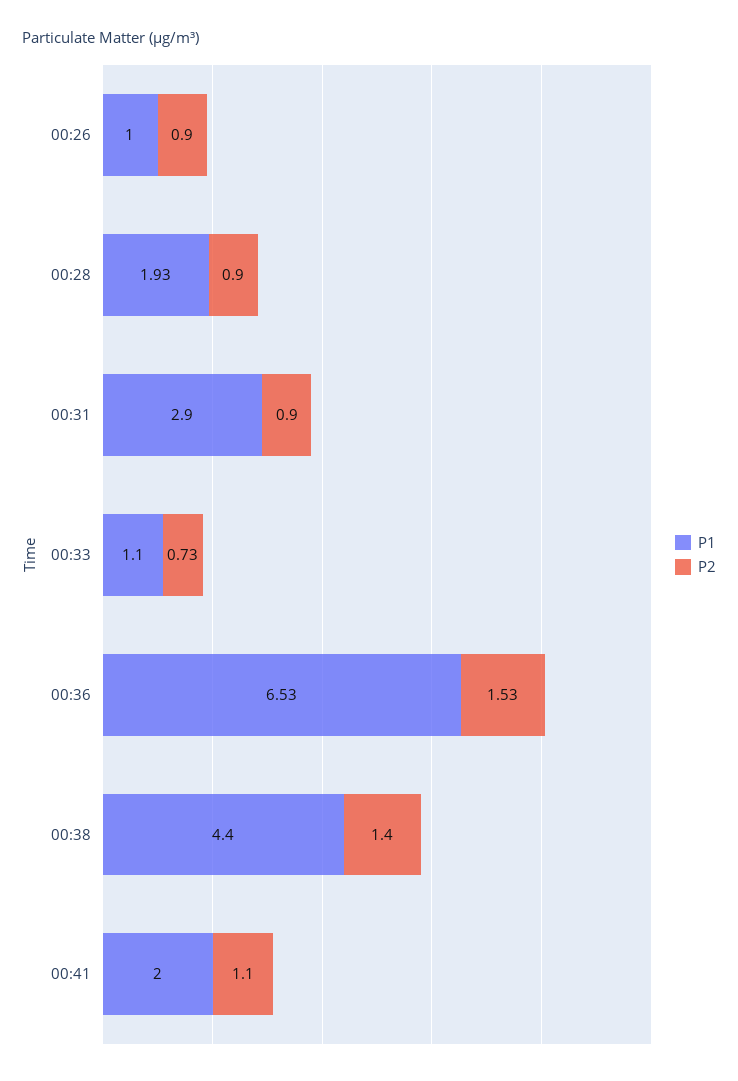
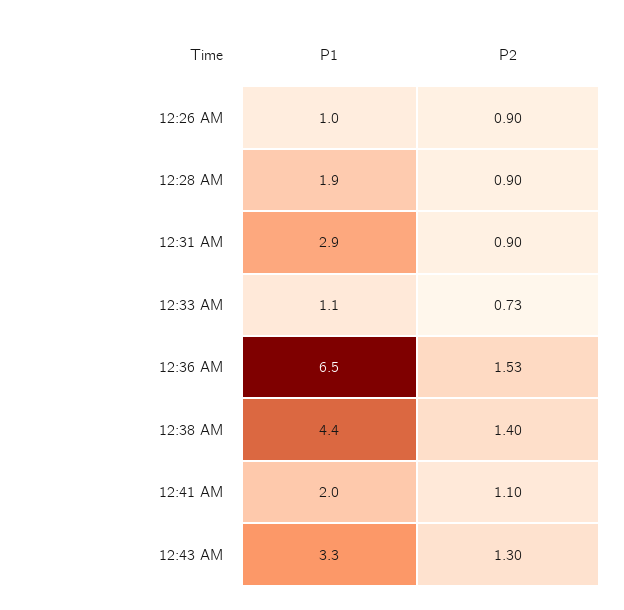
P1, 12:43 AM: none -> 3.3
P2, 12:43 AM: none -> 1.3

